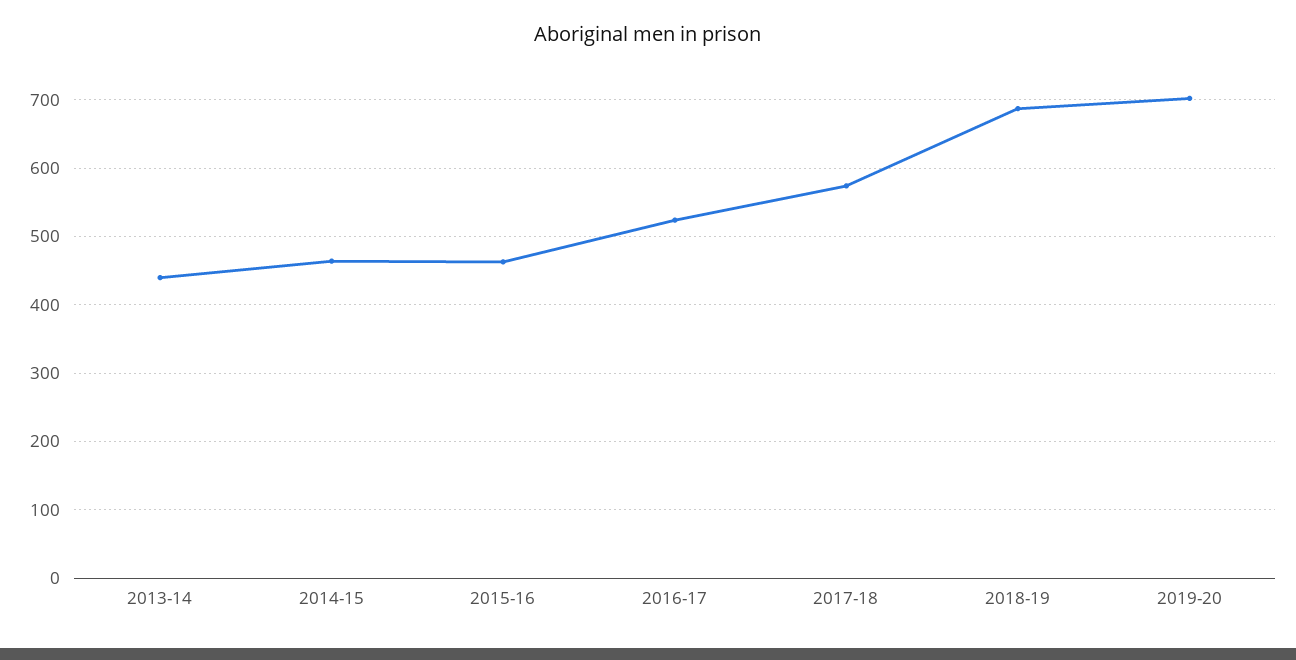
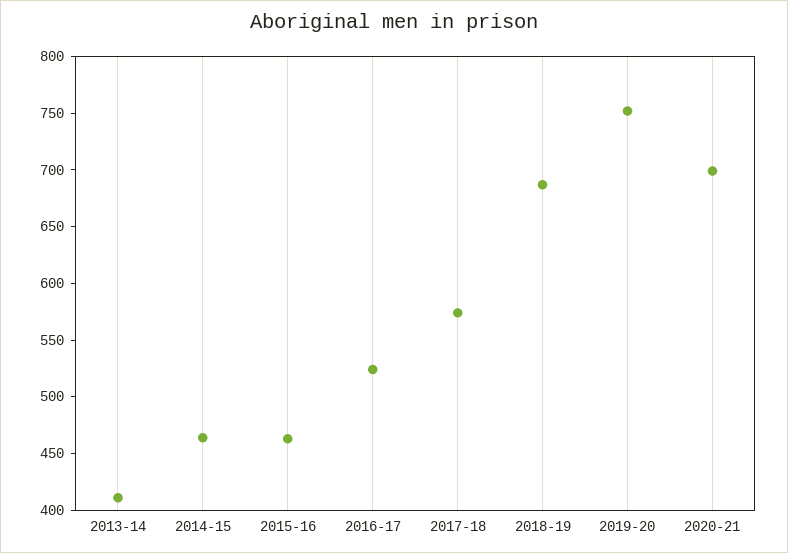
2013-14: 440 -> 410
2019-20: 700 -> 750
2020-21: none -> 700

